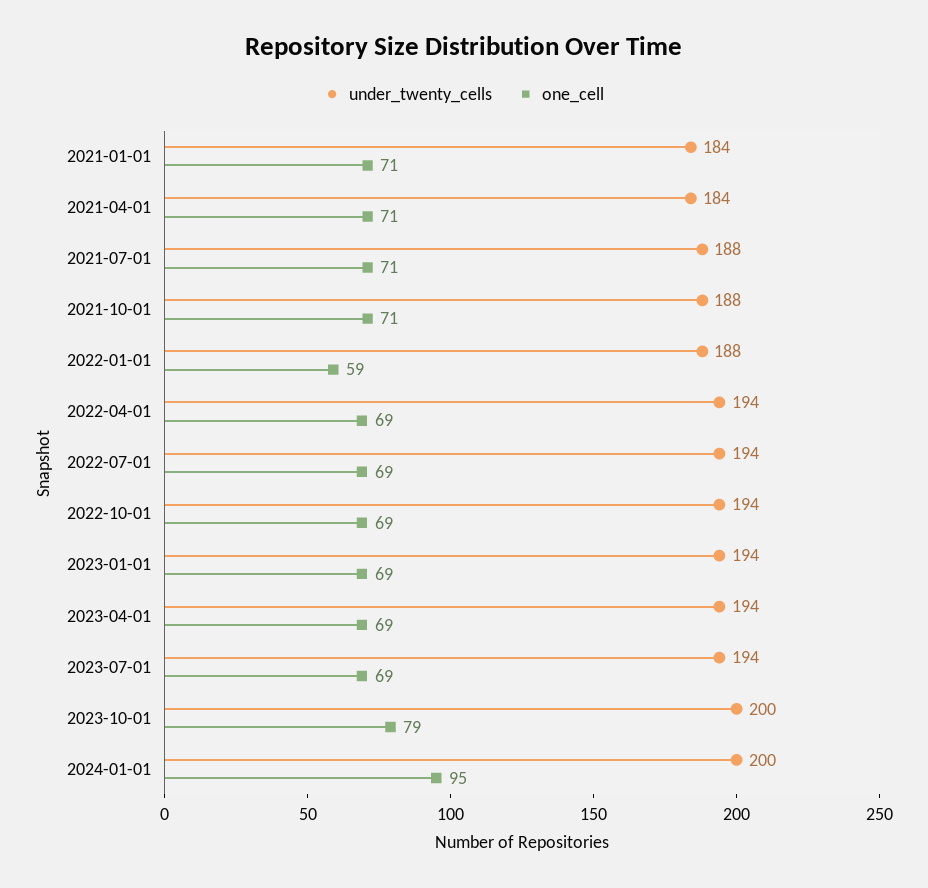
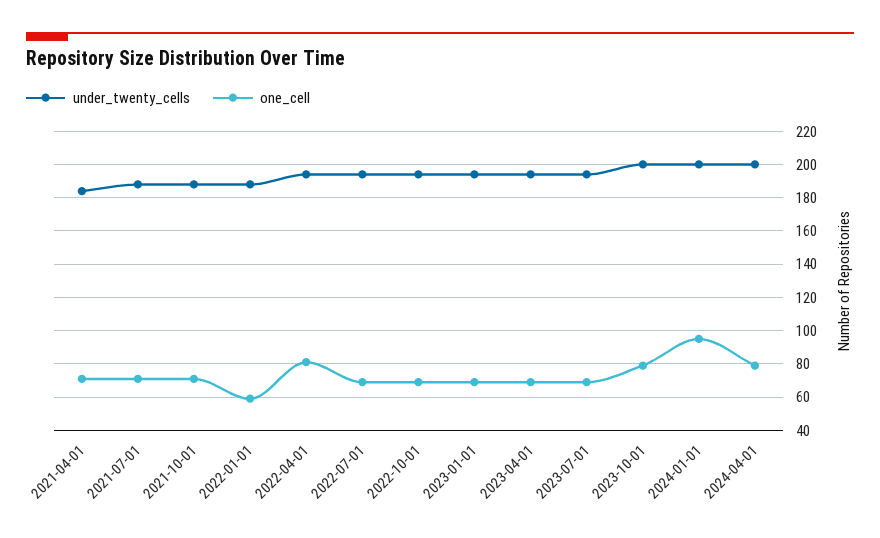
under_twenty_cells, 2021-01-01: 184 -> none
one_cell, 2021-01-01: 71 -> none
one_cell, 2022-04-01: 69 -> 80
under_twenty_cells, 2024-04-01: none -> 200
one_cell, 2024-04-01: none -> 80

